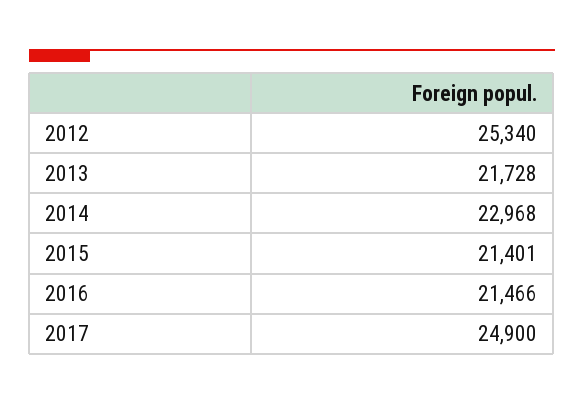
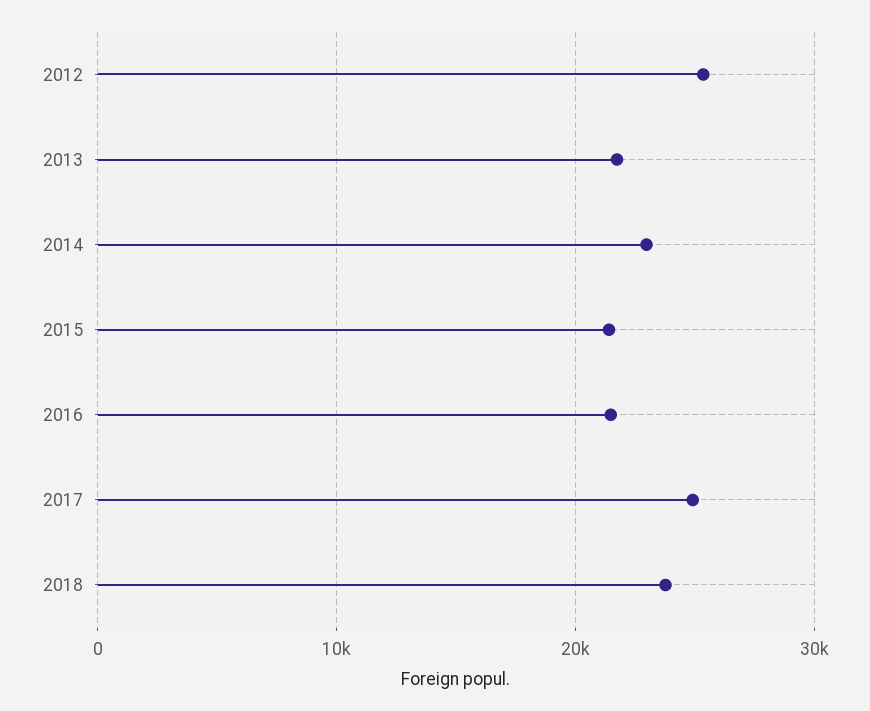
2018: none -> 24000

